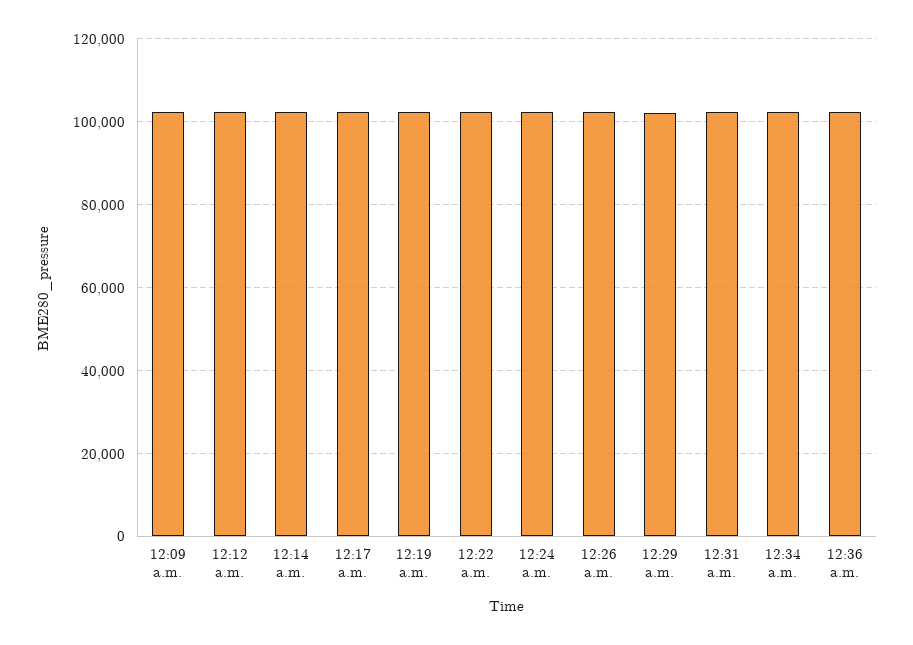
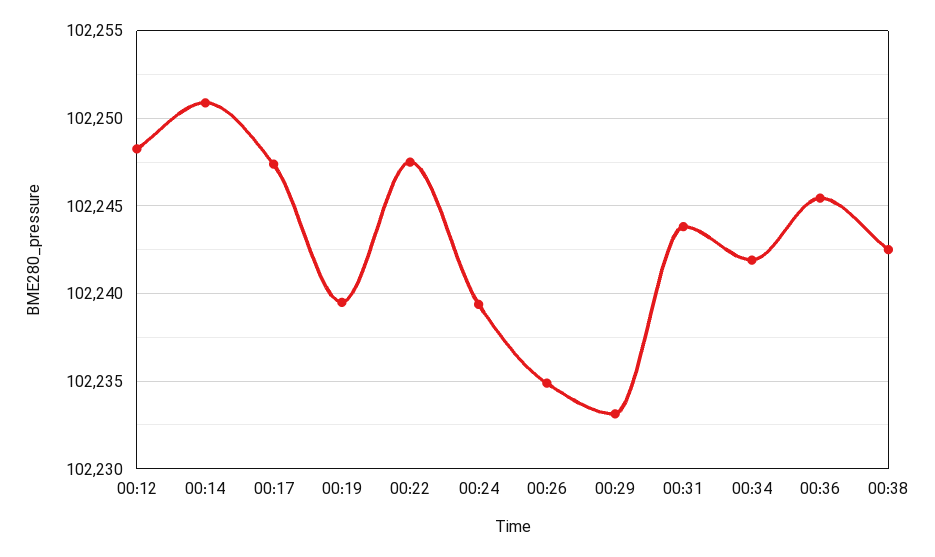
12:09 a.m.: 102000 -> none
00:38: none -> 102242.5

